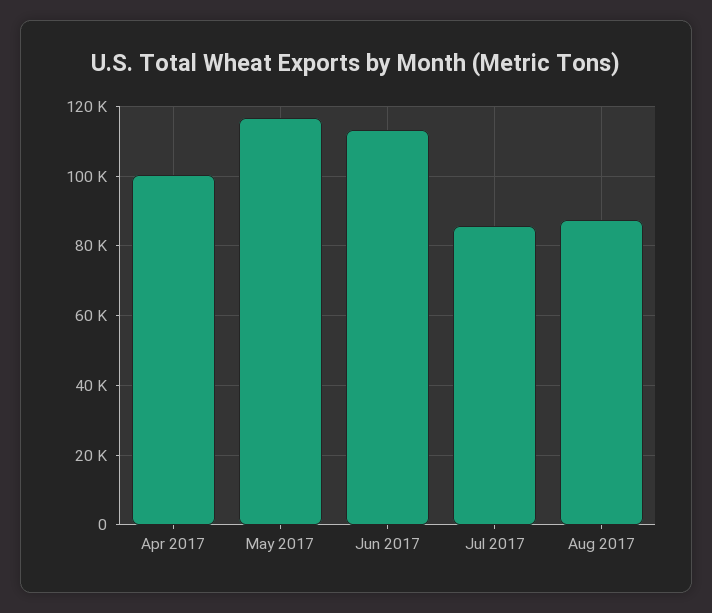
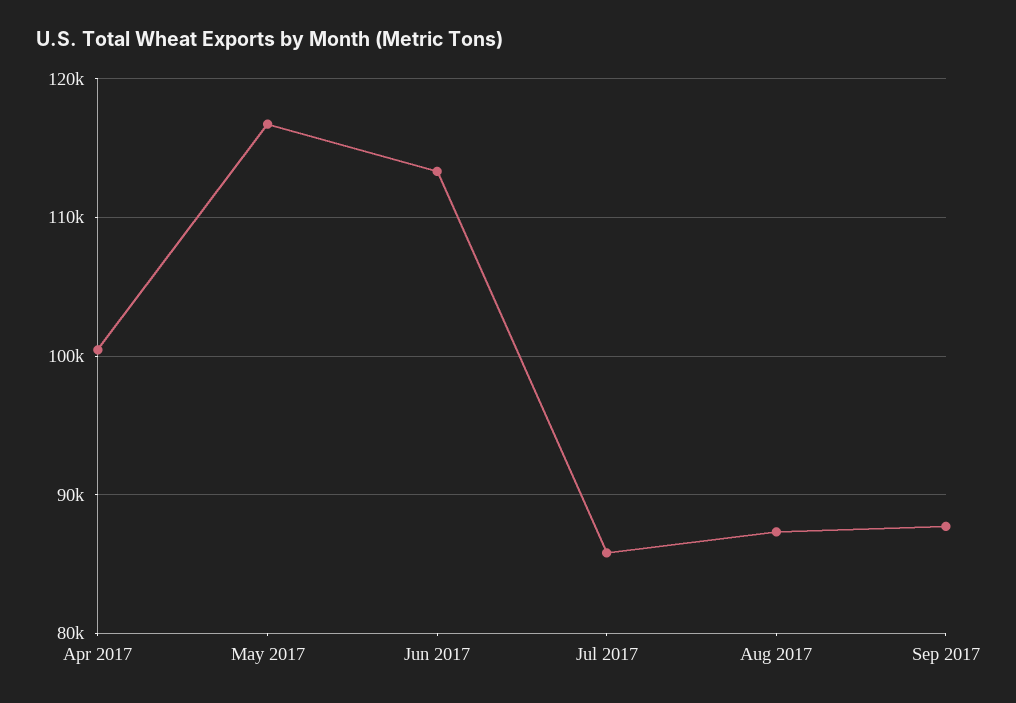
Sep 2017: none -> 88000

